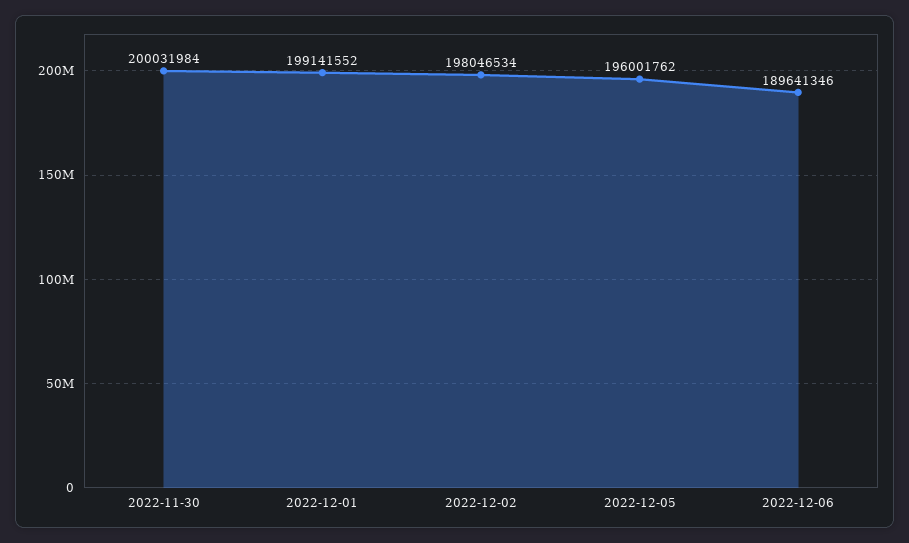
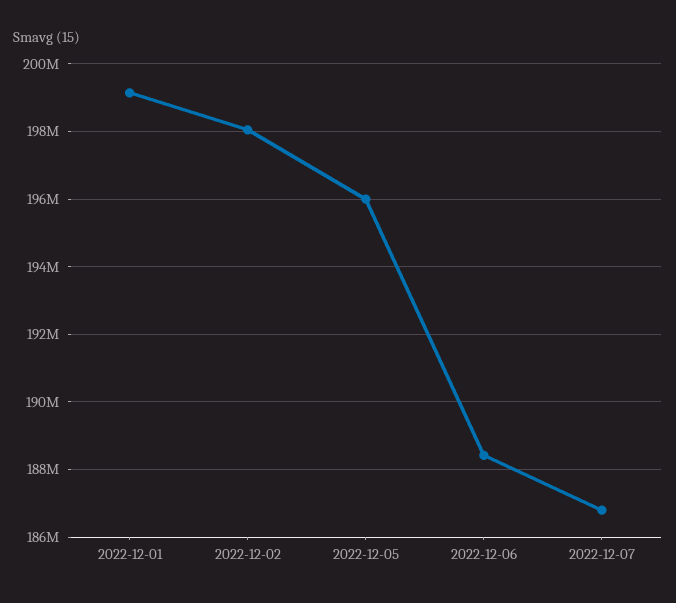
2022-11-30: 200031984 -> none
2022-12-06: 189641346 -> 188400000
2022-12-07: none -> 186800000

